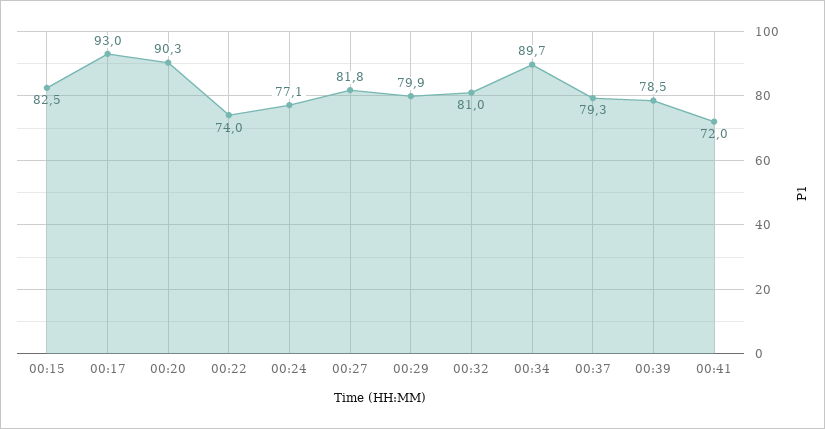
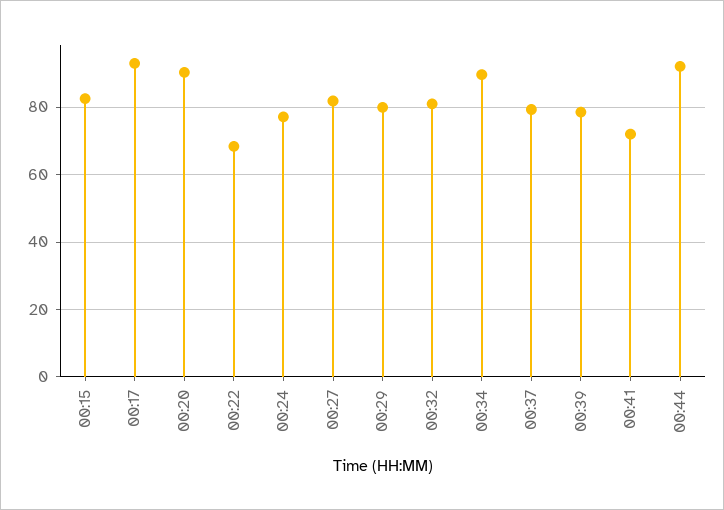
00:22: 74 -> 68
00:44: none -> 92

